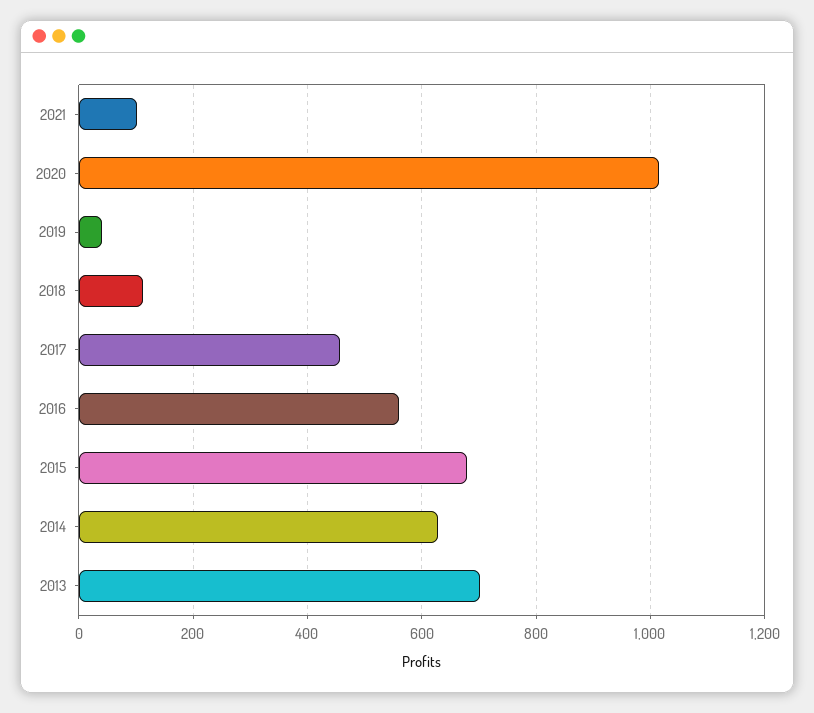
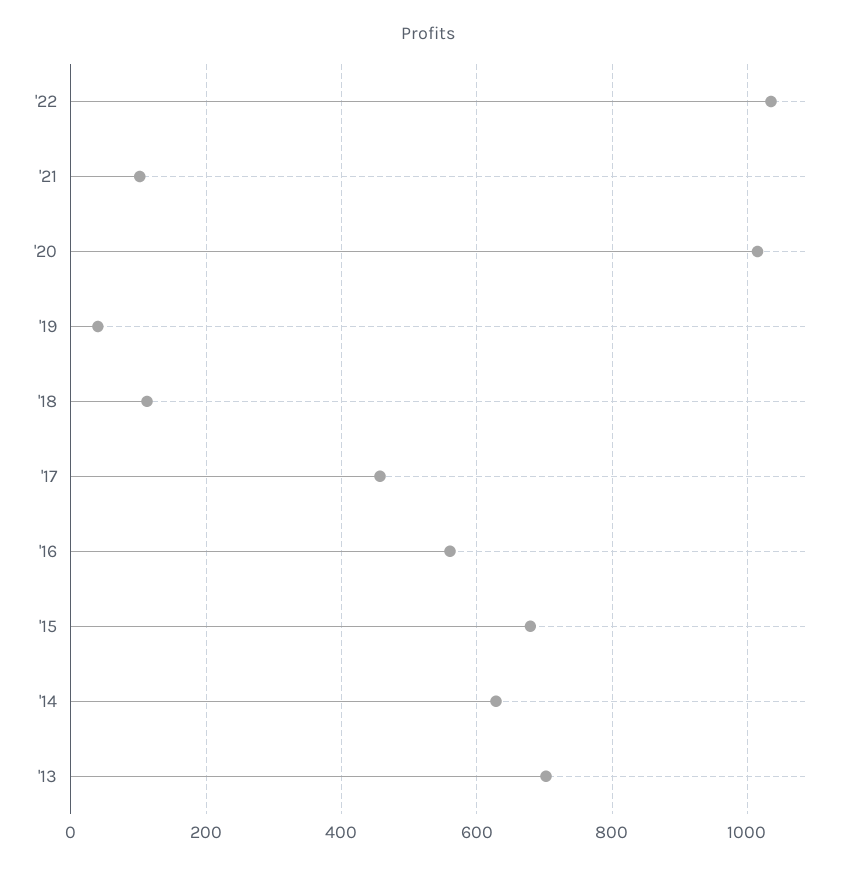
'22: none -> 1040

